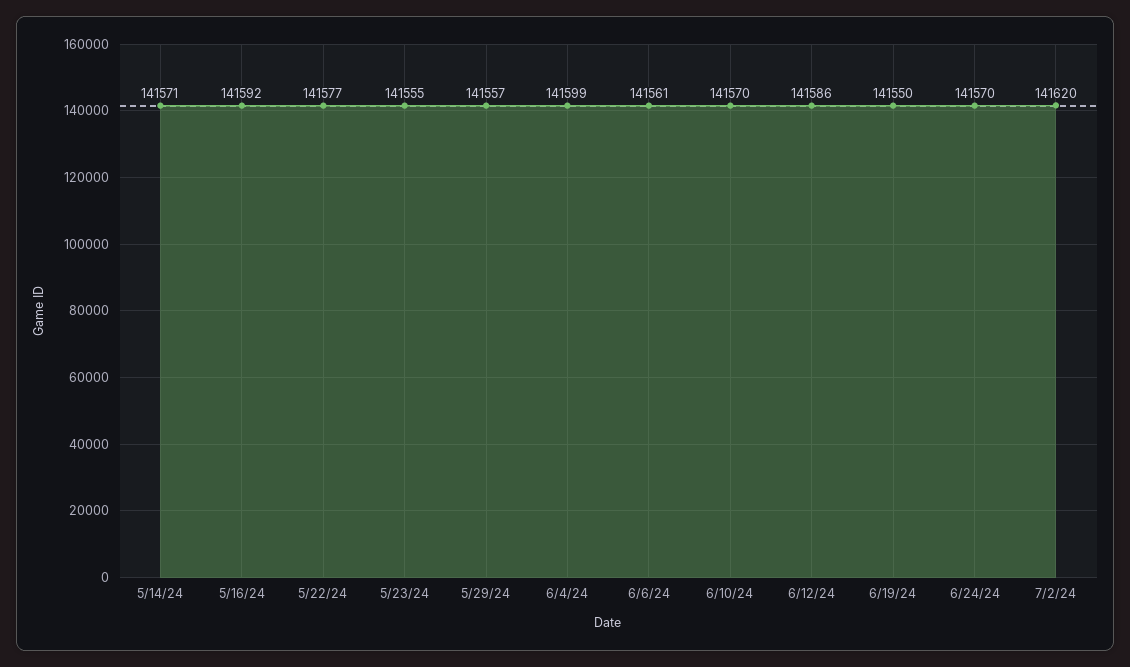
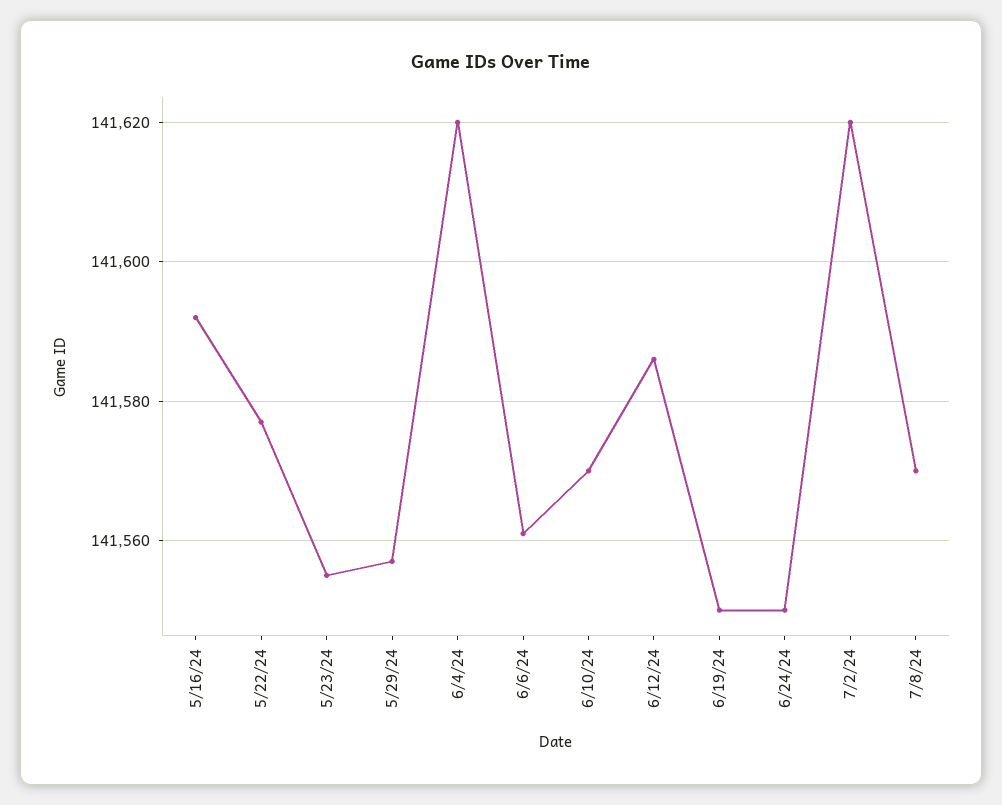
5/14/24: 141571 -> none
6/4/24: 141599 -> 141620
6/24/24: 141570 -> 141550
7/8/24: none -> 141570

